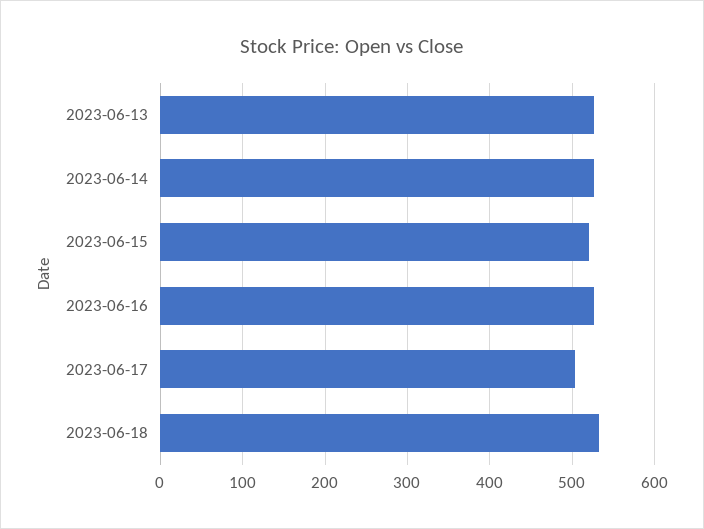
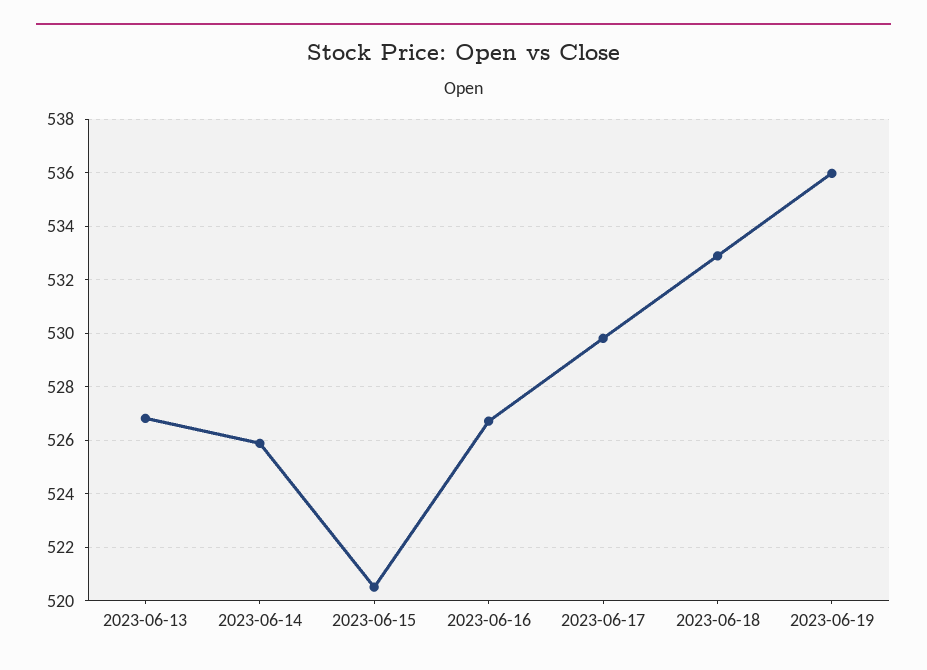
2023-06-17: 500 -> 529.75
2023-06-19: none -> 536

